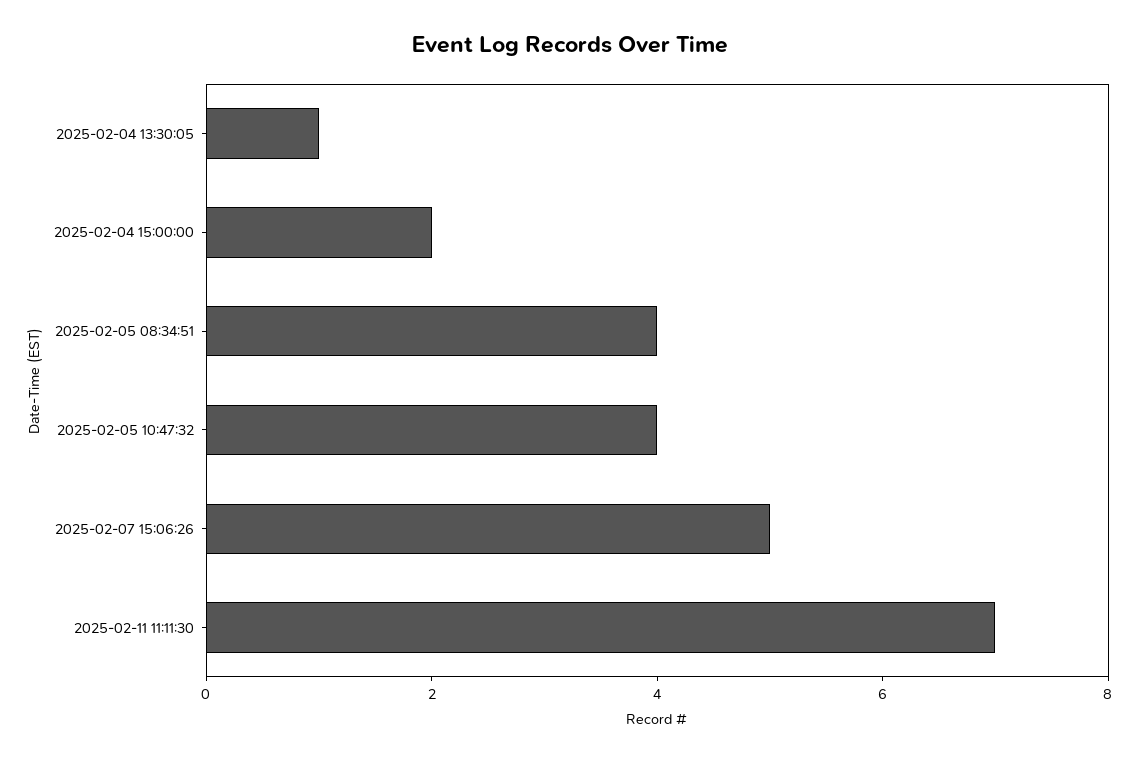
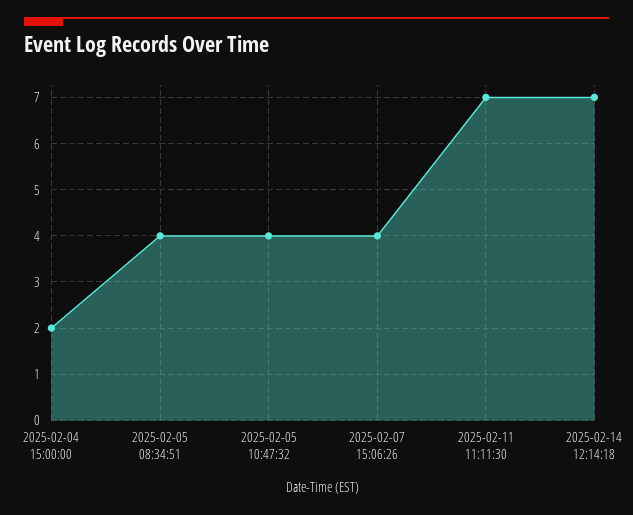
2025-02-04 13:30:05: 1 -> none
2025-02-07 15:06:26: 5 -> 4
2025-02-14 12:14:18: none -> 7

